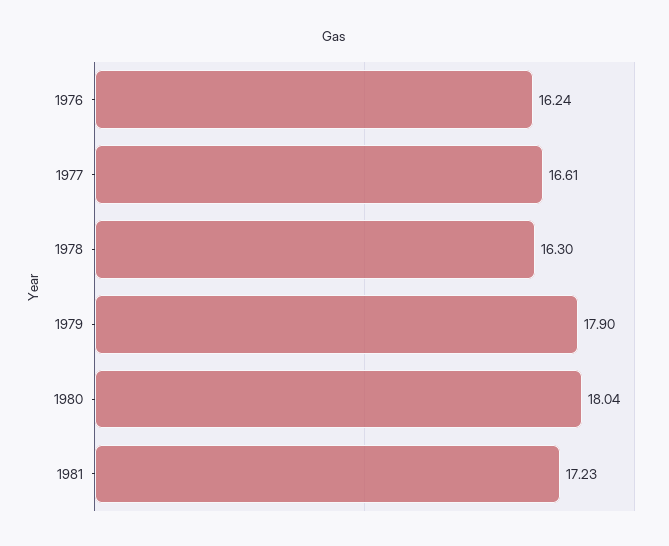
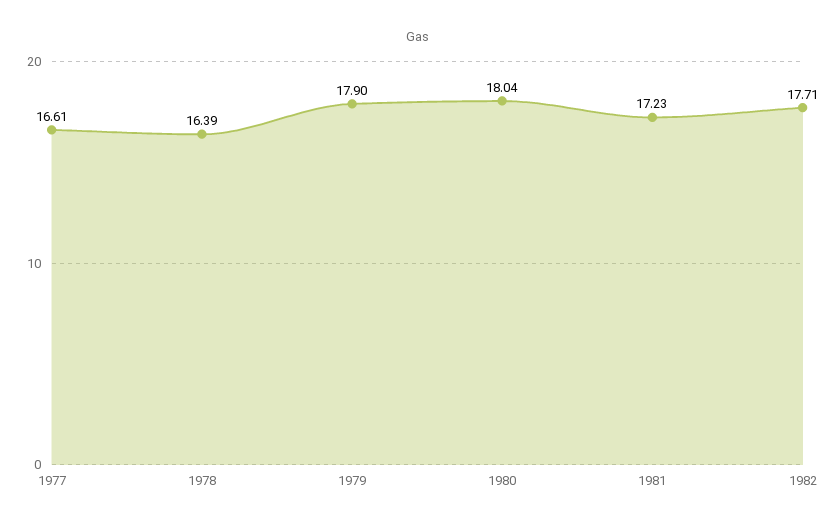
1976: 16.24 -> none
1978: 16.3 -> 16.39
1982: none -> 17.71

